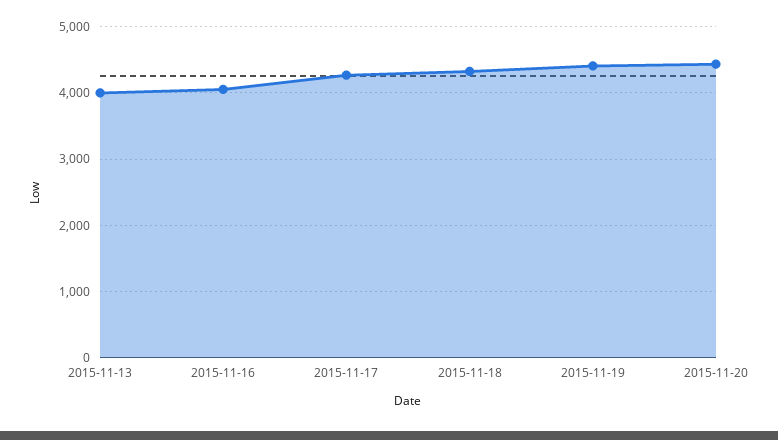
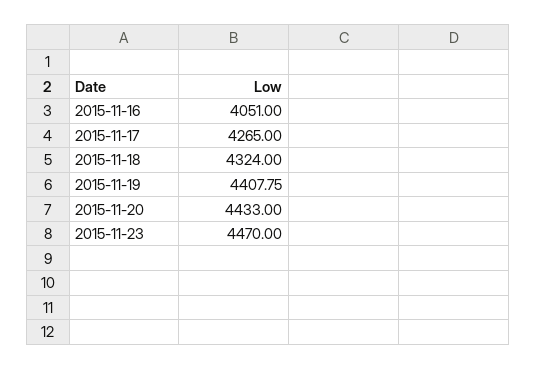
2015-11-13: 4000 -> none
2015-11-23: none -> 4470

